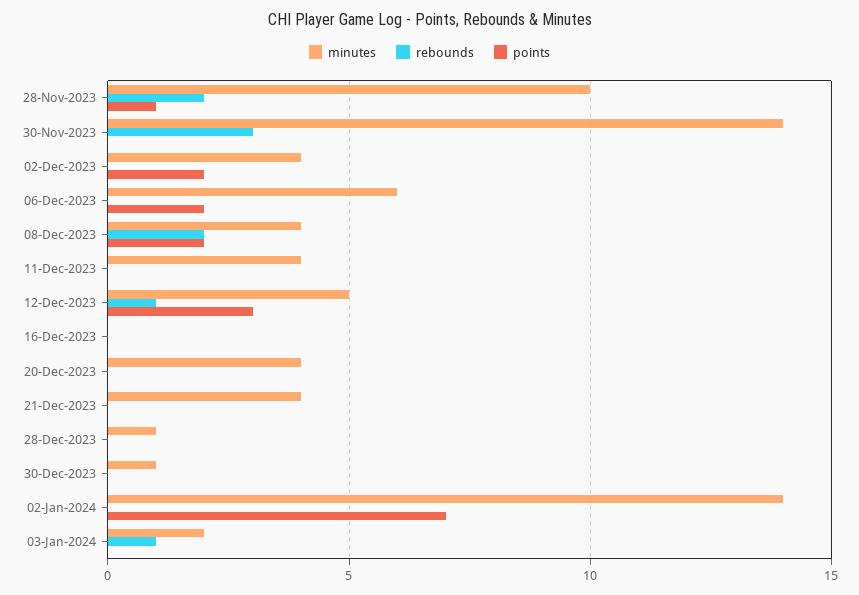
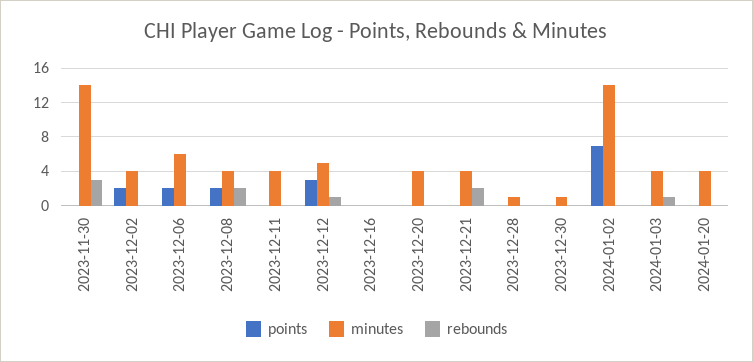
minutes, 28-Nov-2023: 10 -> none
rebounds, 28-Nov-2023: 2 -> none
points, 28-Nov-2023: 1 -> none
rebounds, 21-Dec-2023: 0 -> 2
minutes, 03-Jan-2024: 2 -> 4
points, 2024-01-20: none -> 0
minutes, 2024-01-20: none -> 4
rebounds, 2024-01-20: none -> 0

